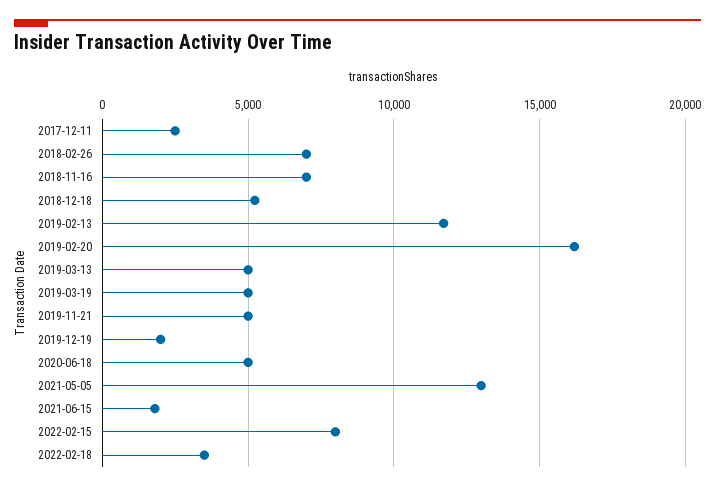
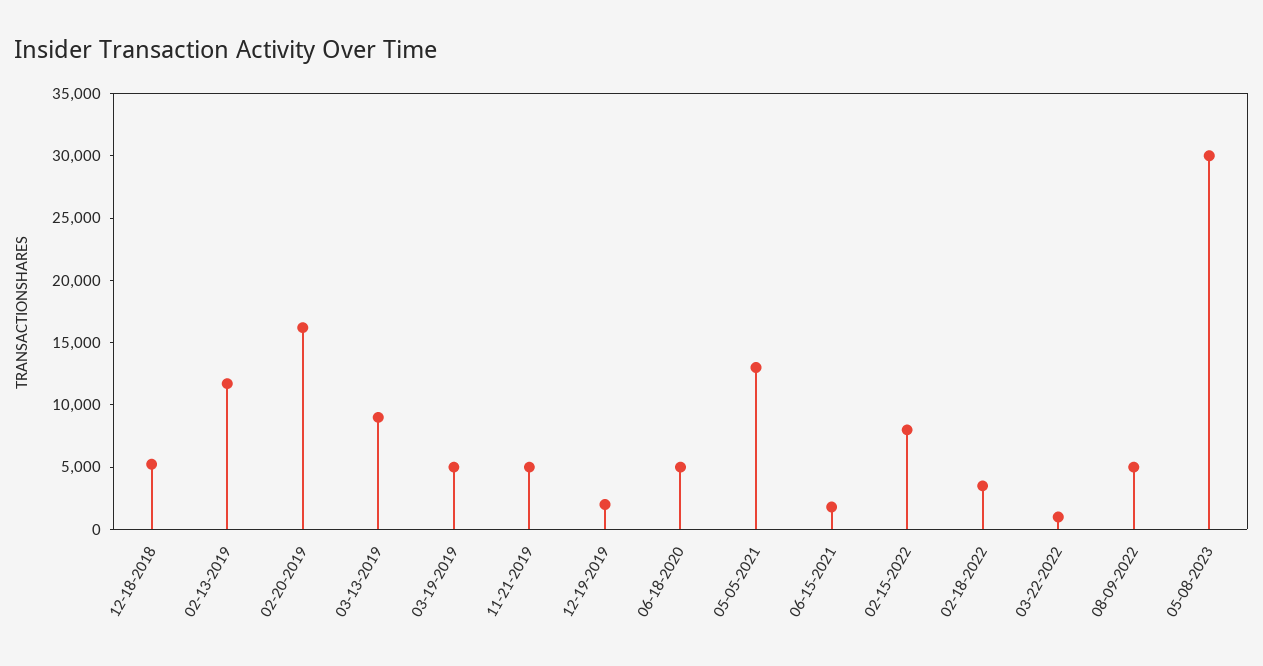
2017-12-11: 2500 -> none
2018-02-26: 7000 -> none
2018-11-16: 7000 -> none
2019-03-13: 5000 -> 9000
03-22-2022: none -> 1000
08-09-2022: none -> 5000
05-08-2023: none -> 30000

